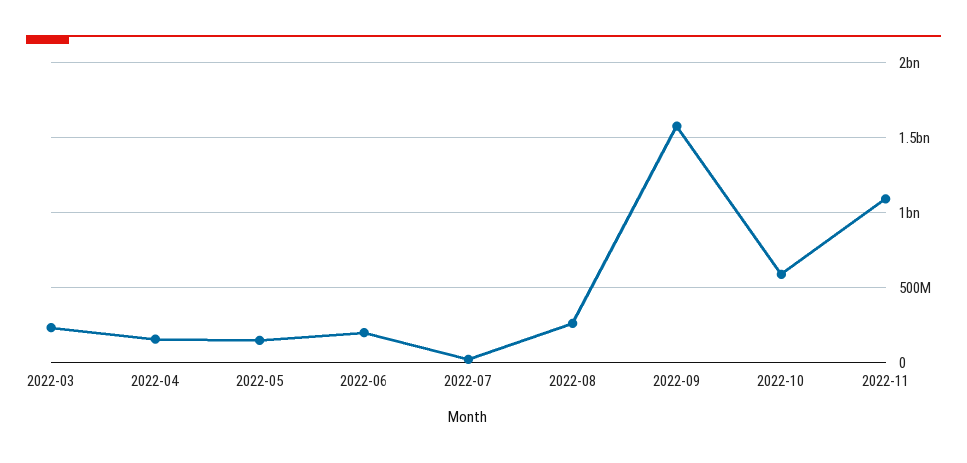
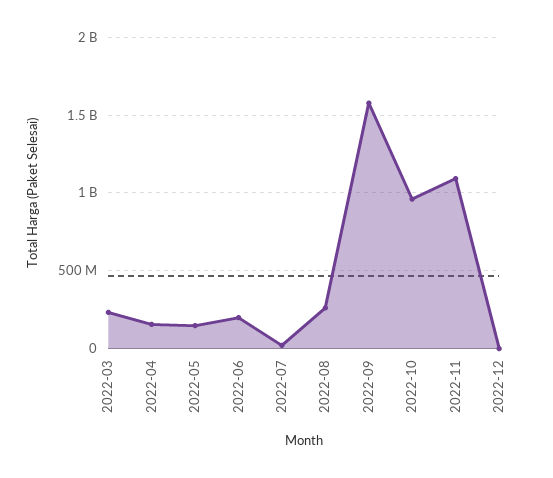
2022-10: 600000000 -> 950000000
2022-12: none -> 0

